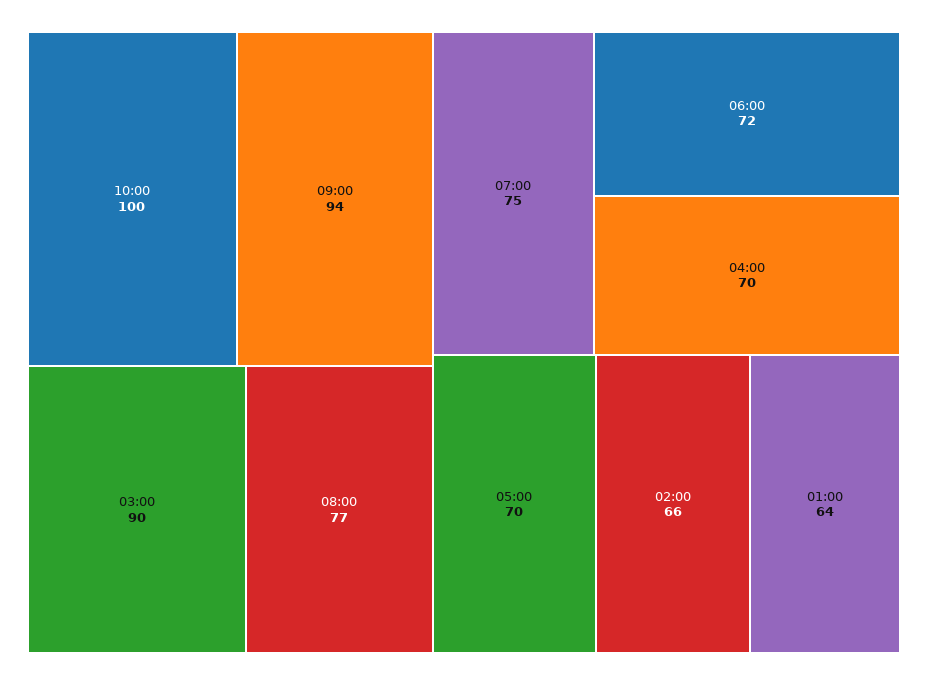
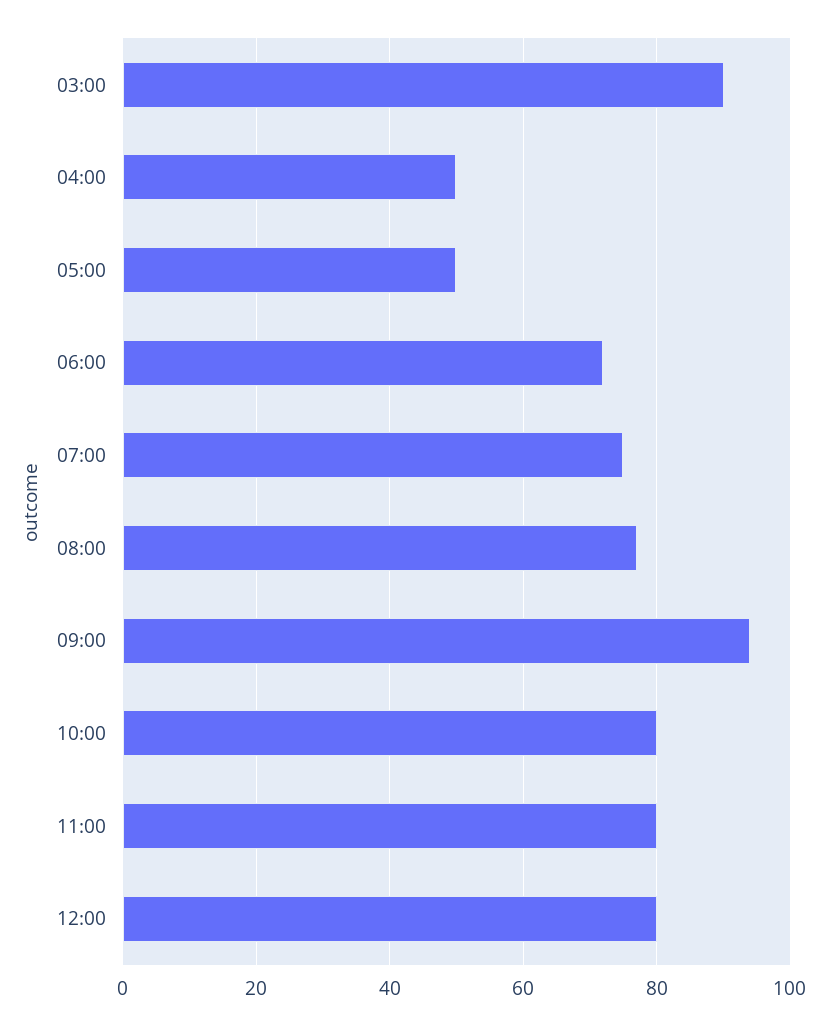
10:00: 100 -> 80
04:00: 70 -> 50
05:00: 70 -> 50
02:00: 66 -> none
01:00: 64 -> none
11:00: none -> 80
12:00: none -> 80

